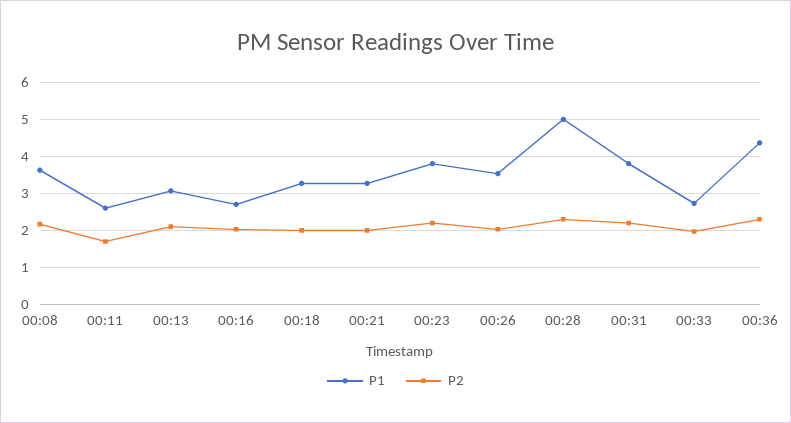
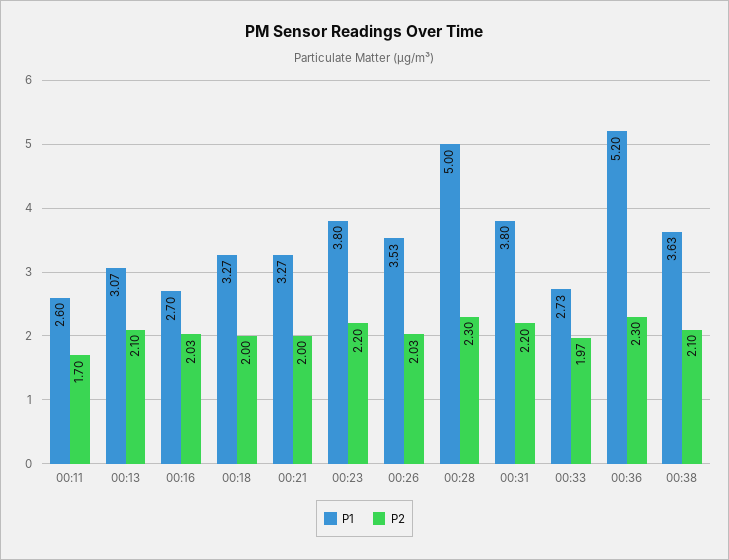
P1, 00:08: 3.6 -> none
P2, 00:08: 2.2 -> none
P1, 00:36: 4.4 -> 5.2
P1, 00:38: none -> 3.63
P2, 00:38: none -> 2.1

